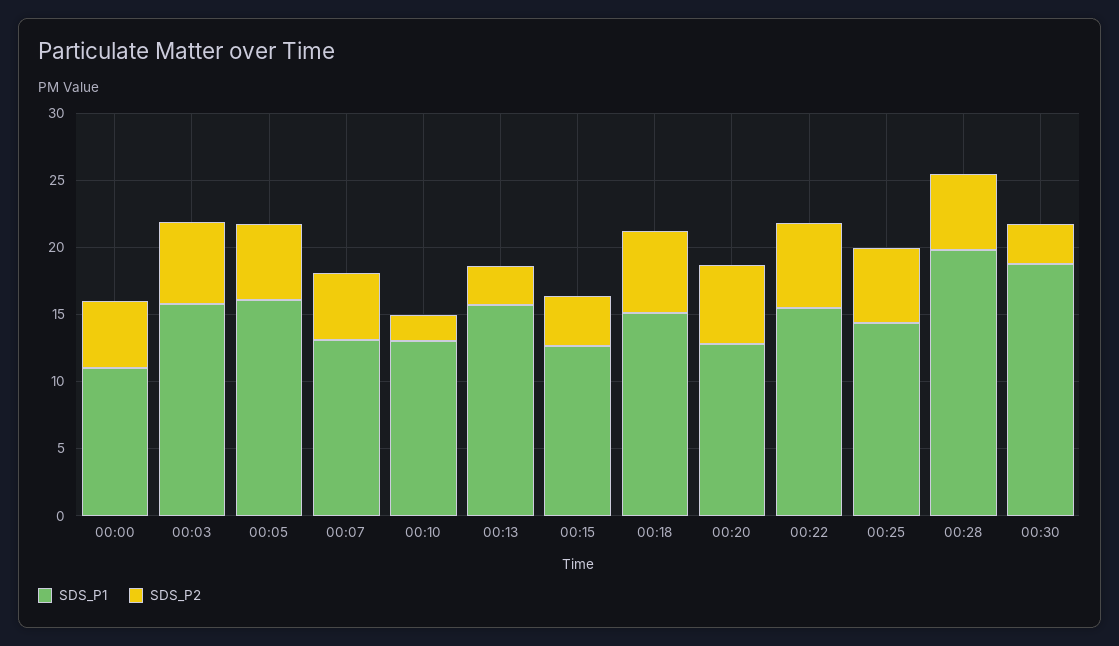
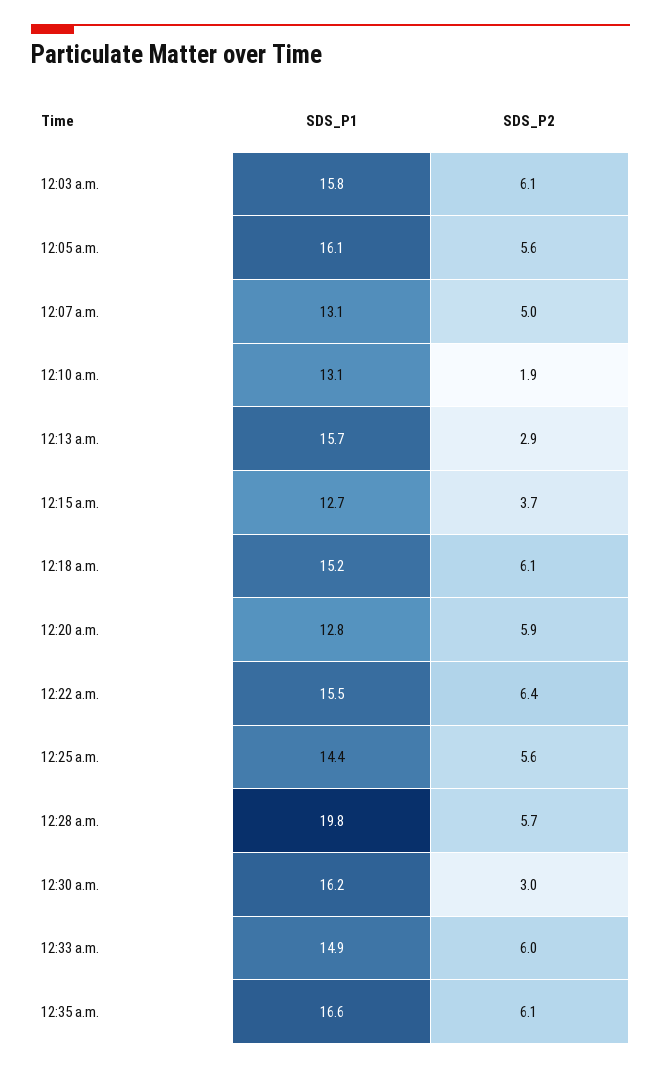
SDS_P1, 00:00: 11 -> none
SDS_P2, 00:00: 5 -> none
SDS_P1, 00:30: 19 -> 16.2
SDS_P1, 12:33 a.m.: none -> 14.9
SDS_P2, 12:33 a.m.: none -> 6
SDS_P1, 12:35 a.m.: none -> 16.6
SDS_P2, 12:35 a.m.: none -> 6.1

